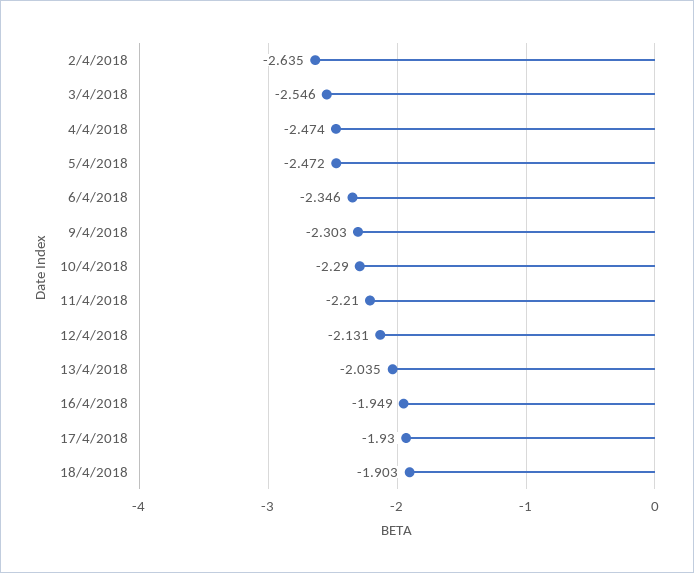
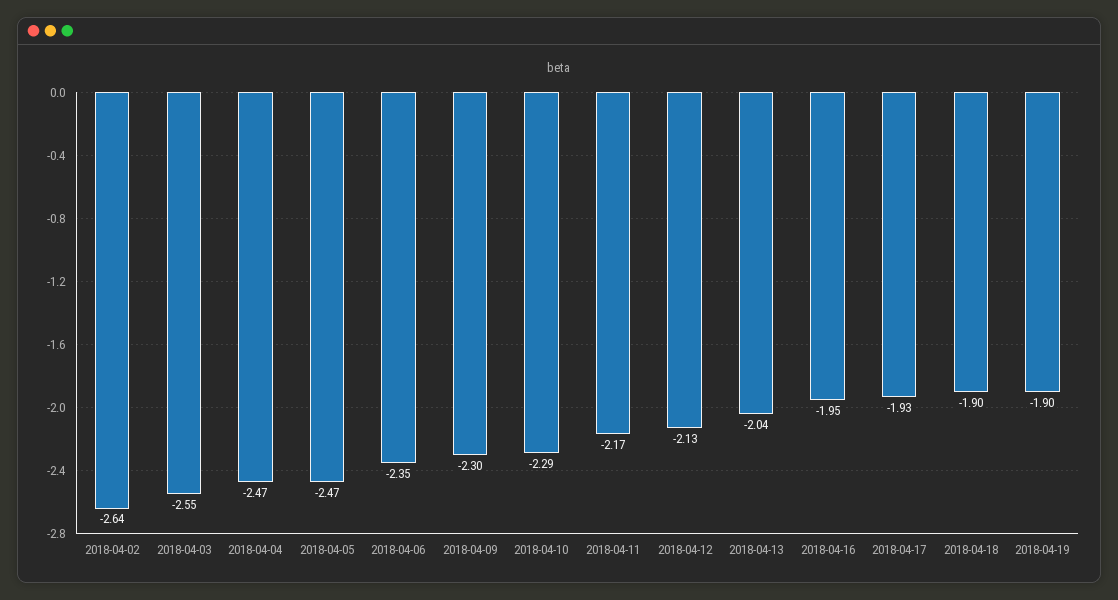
11/4/2018: -2.21 -> -2.17
2018-04-19: none -> -1.9

